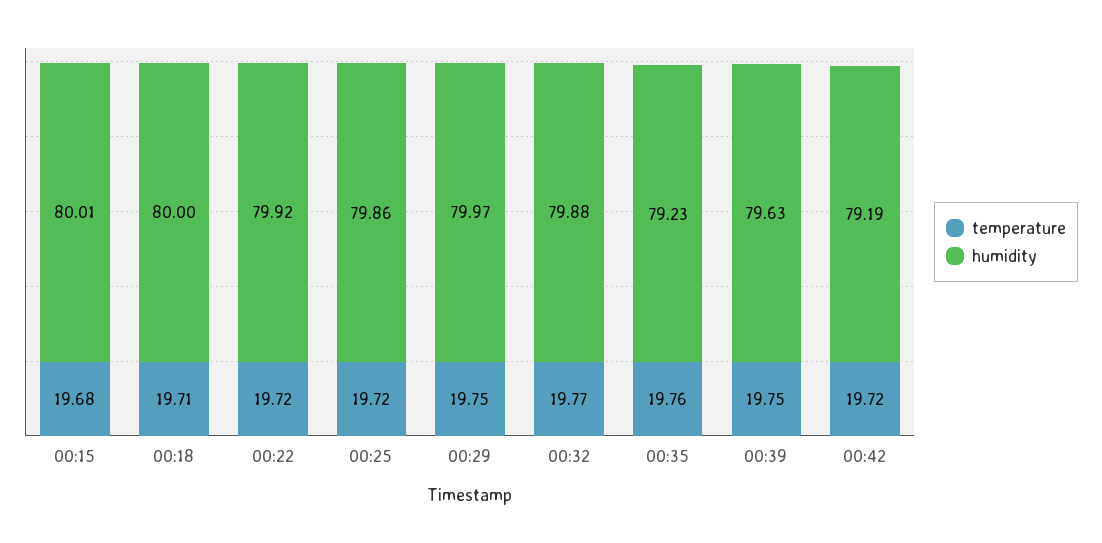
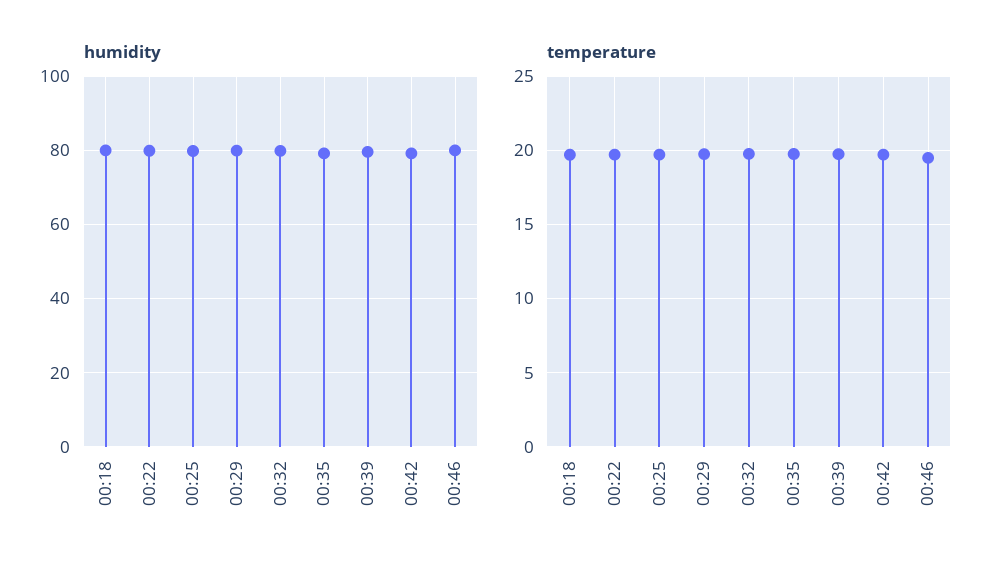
temperature, 00:15: 19.68 -> none
humidity, 00:15: 80.01 -> none
humidity, 00:46: none -> 80
temperature, 00:46: none -> 19.5

